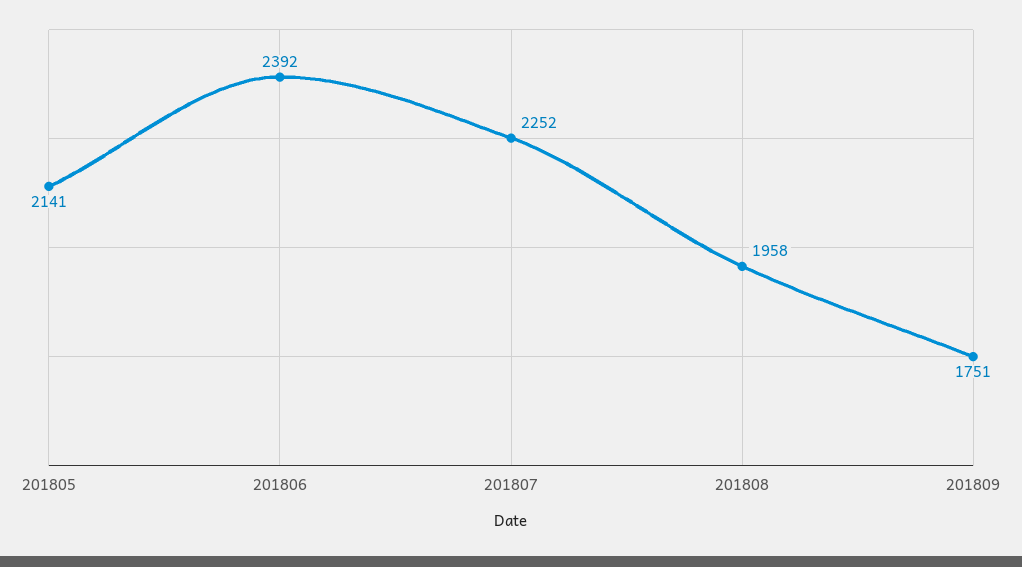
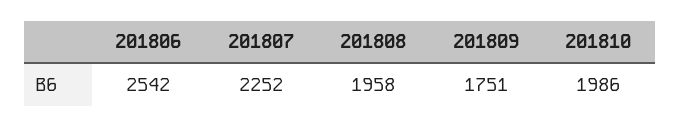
201805: 2141 -> none
201806: 2392 -> 2542
201810: none -> 1986

